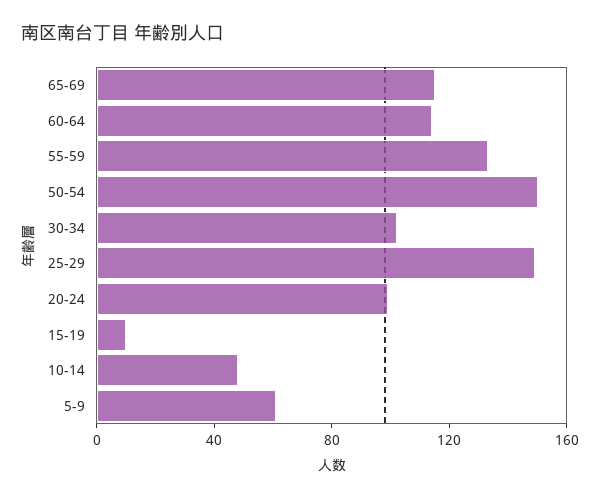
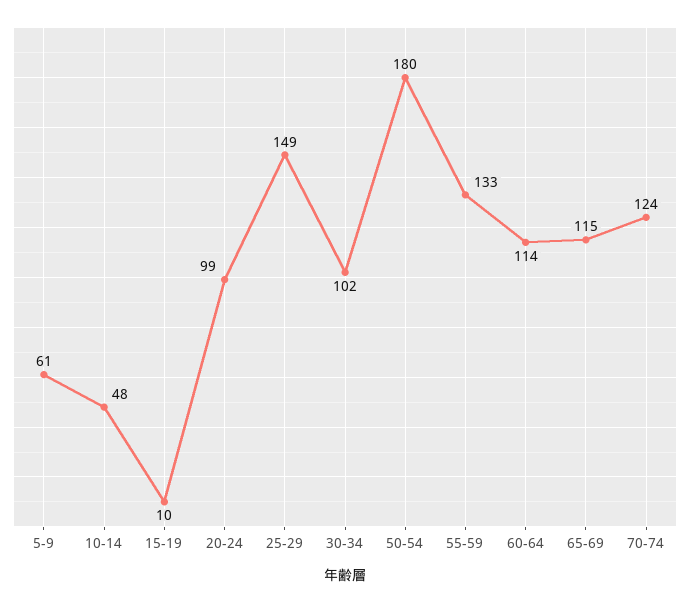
50-54: 150 -> 180
70-74: none -> 124

